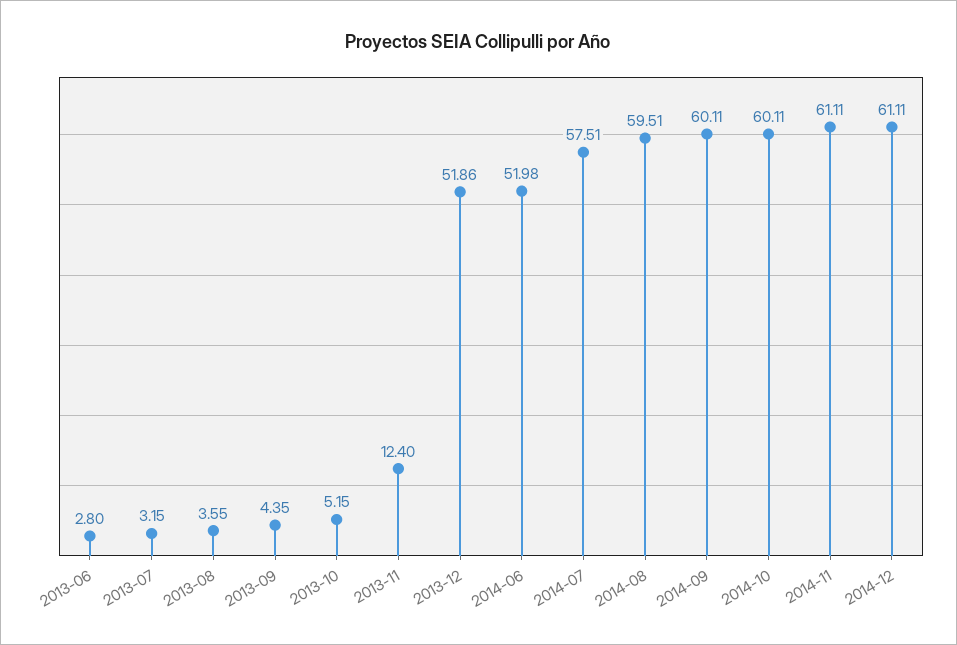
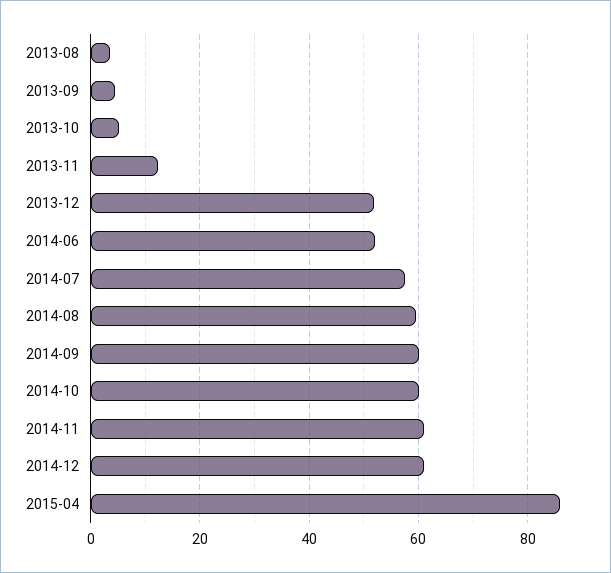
2013-06: 2.8 -> none
2013-07: 3.15 -> none
2015-04: none -> 86

